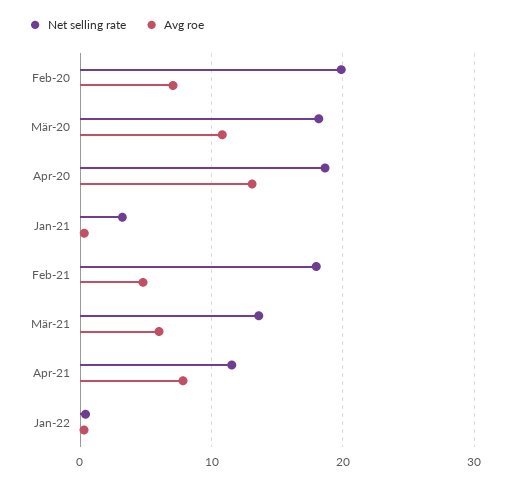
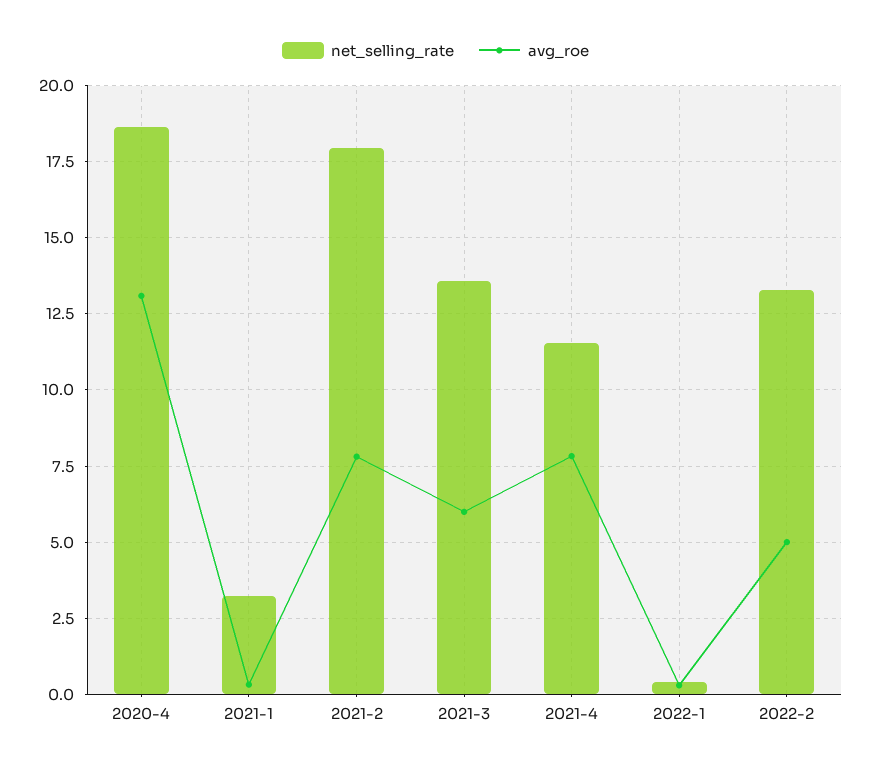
Net selling rate, Feb-20: 20 -> none
Avg roe, Feb-20: 7 -> none
Net selling rate, Mär-20: 18 -> none
Avg roe, Mär-20: 11 -> none
Avg roe, Feb-21: 5 -> 7.75
Net selling rate, 2022-2: none -> 13.25
Avg roe, 2022-2: none -> 5

